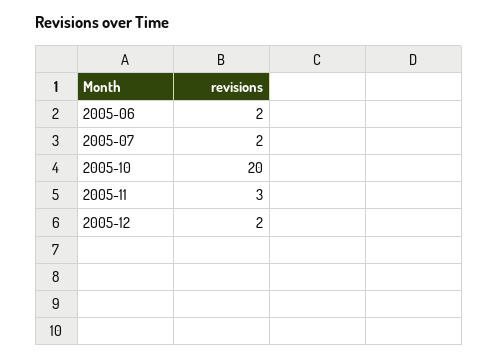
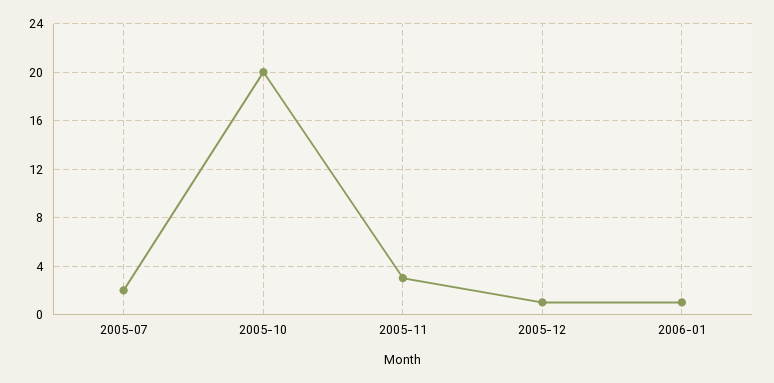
2005-06: 2 -> none
2005-12: 2 -> 1
2006-01: none -> 1

